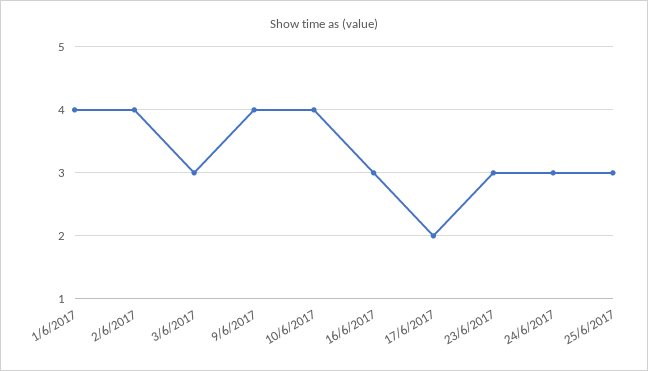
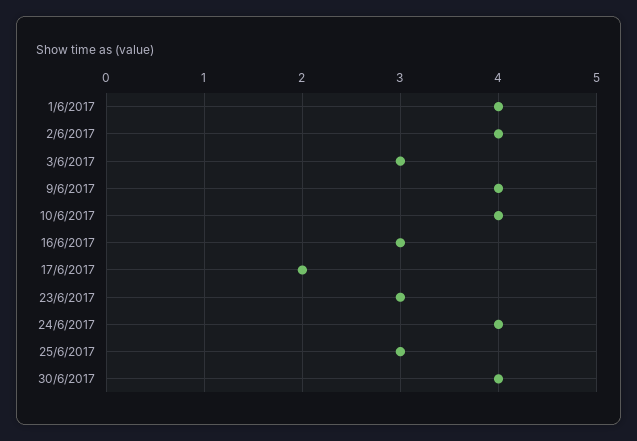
24/6/2017: 3 -> 4
30/6/2017: none -> 4

